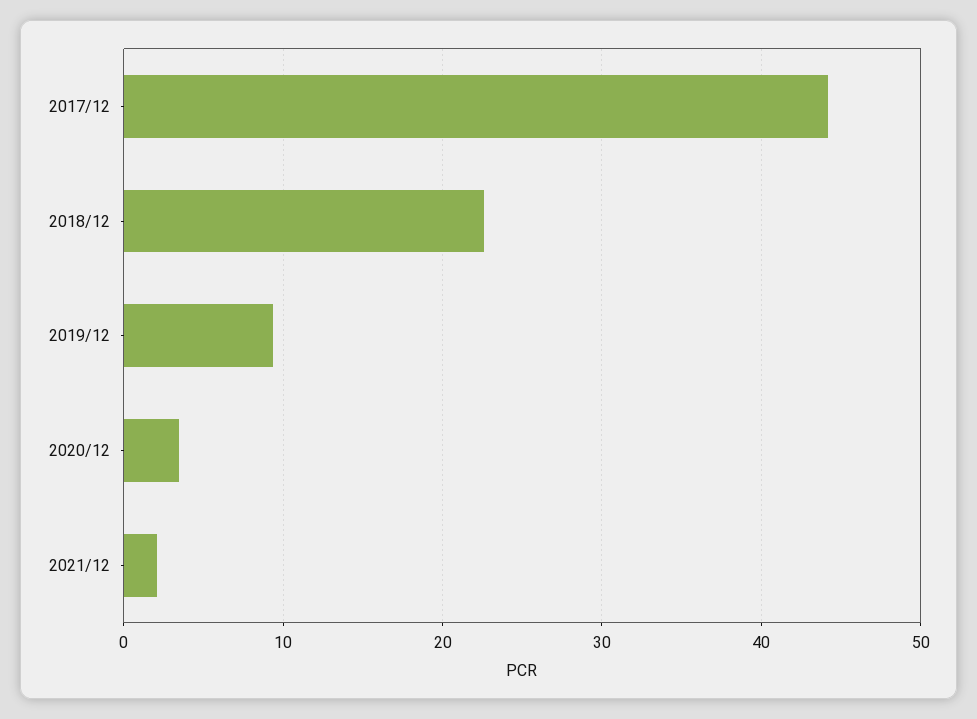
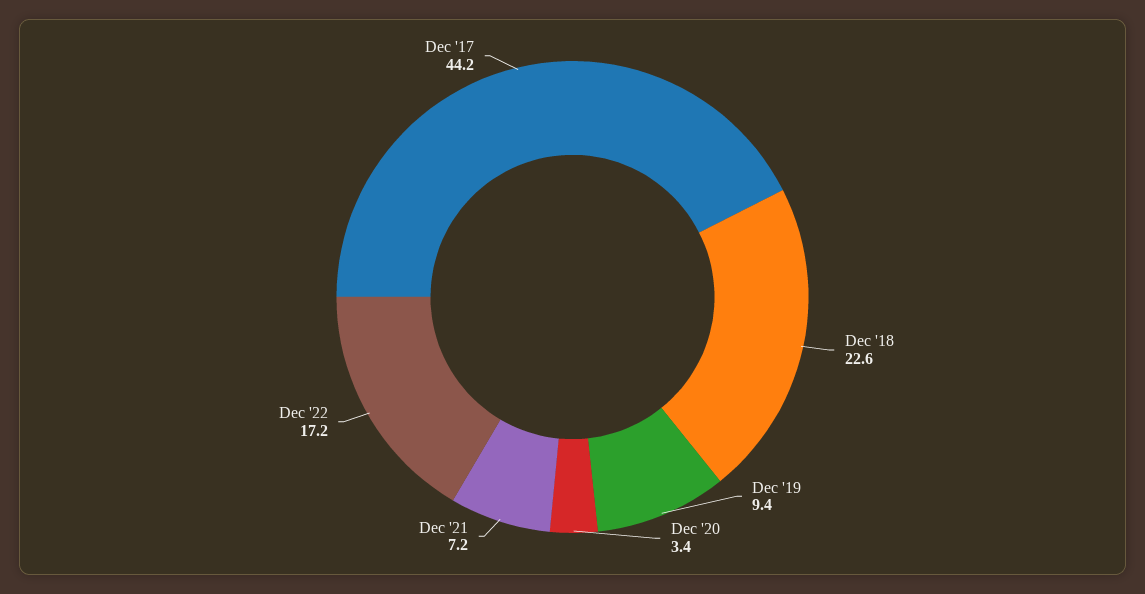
2021/12: 2 -> 7.2
Dec '22: none -> 17.2

